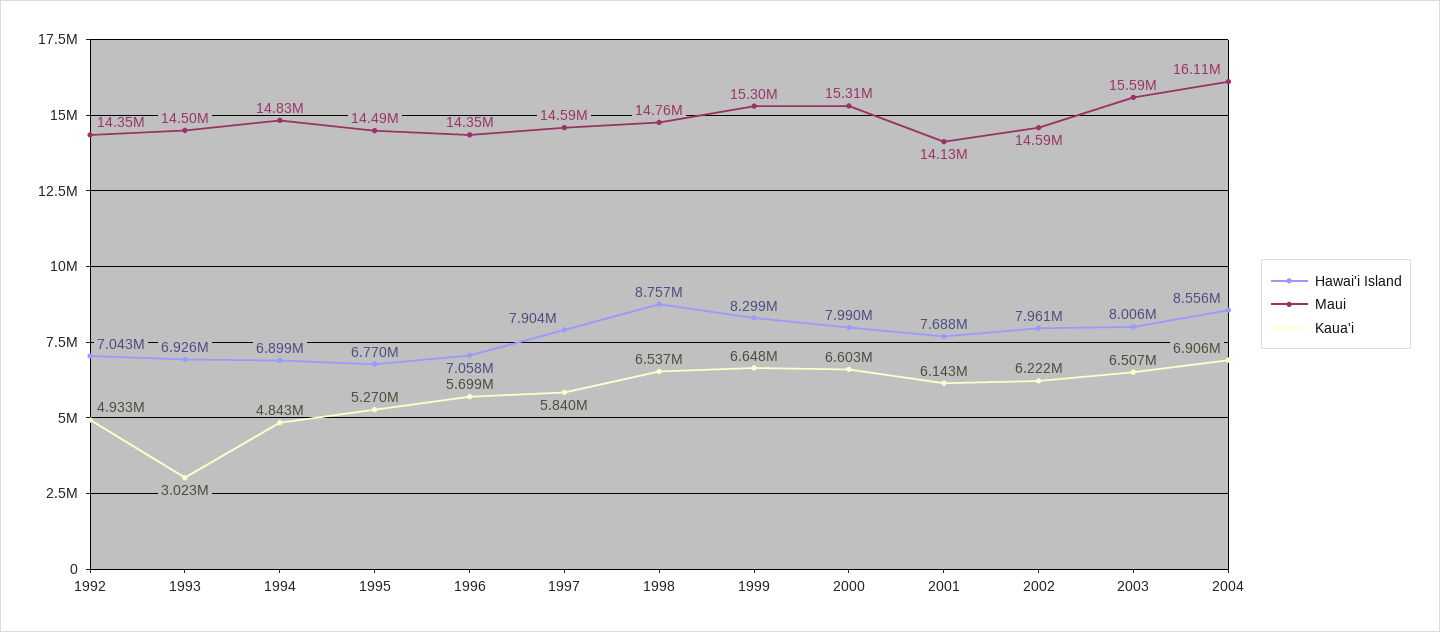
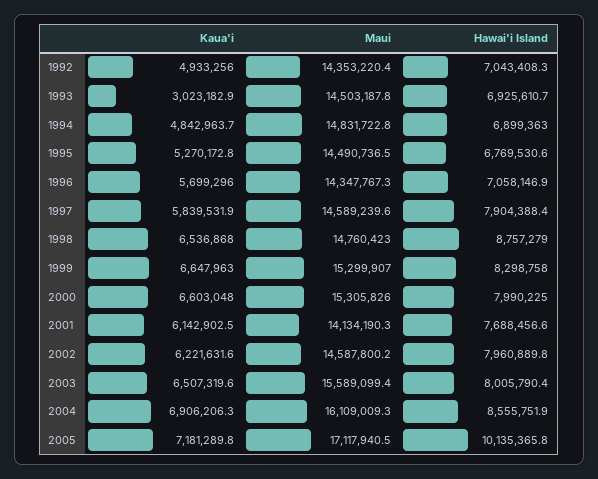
Kaua'i, 2005: none -> 7181289.8
Maui, 2005: none -> 17117940.5
Hawai'i Island, 2005: none -> 10135365.8

